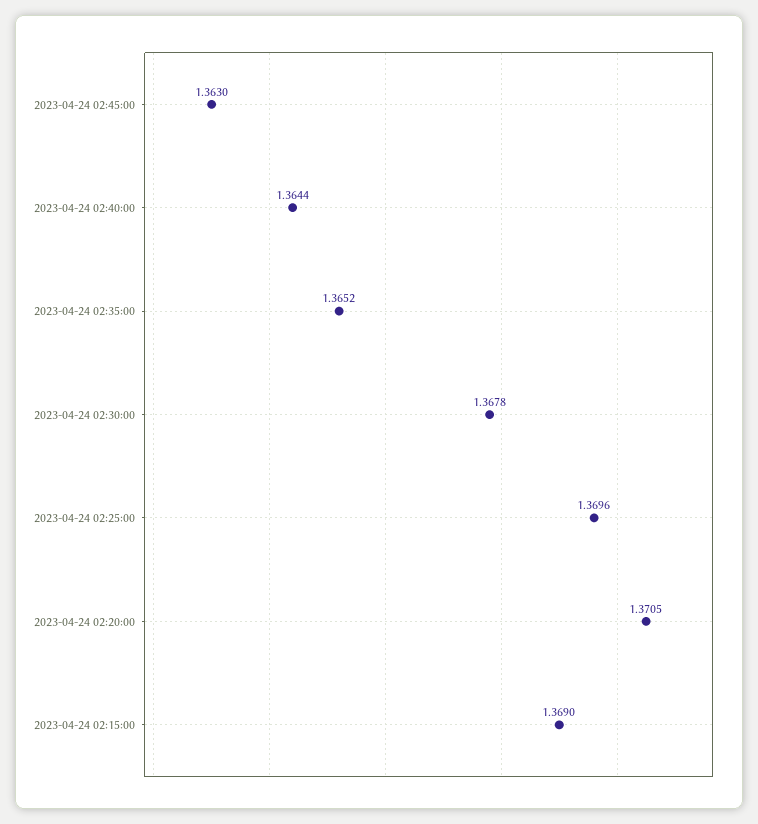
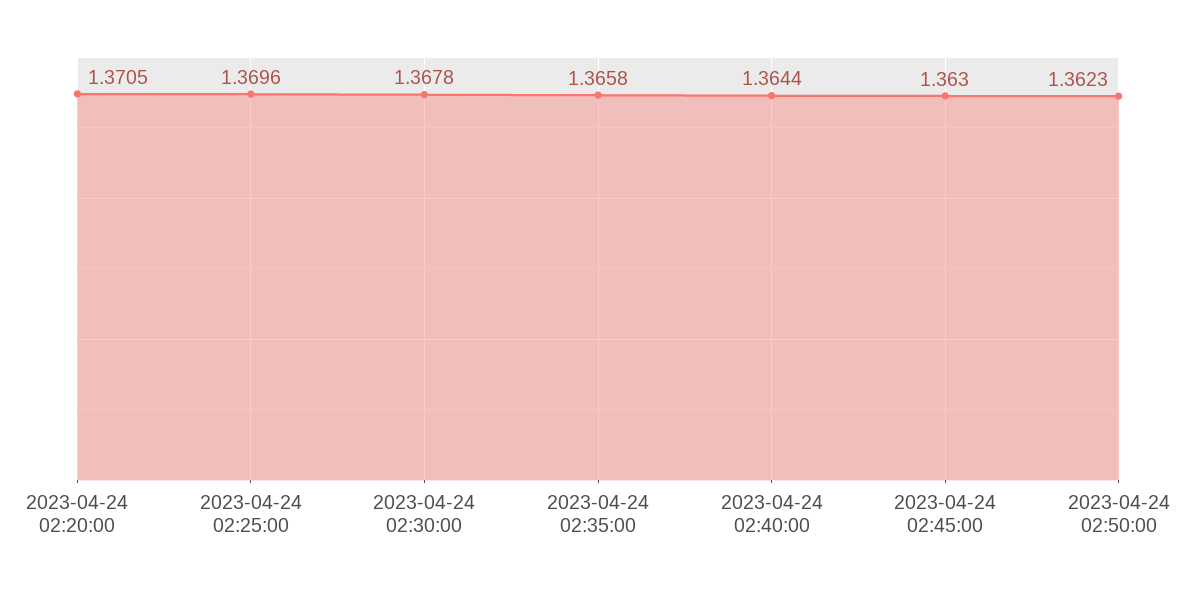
2023-04-24 02:35:00: 1.3652 -> 1.3658
2023-04-24 02:15:00: 1.369 -> none
2023-04-24 02:50:00: none -> 1.3623

